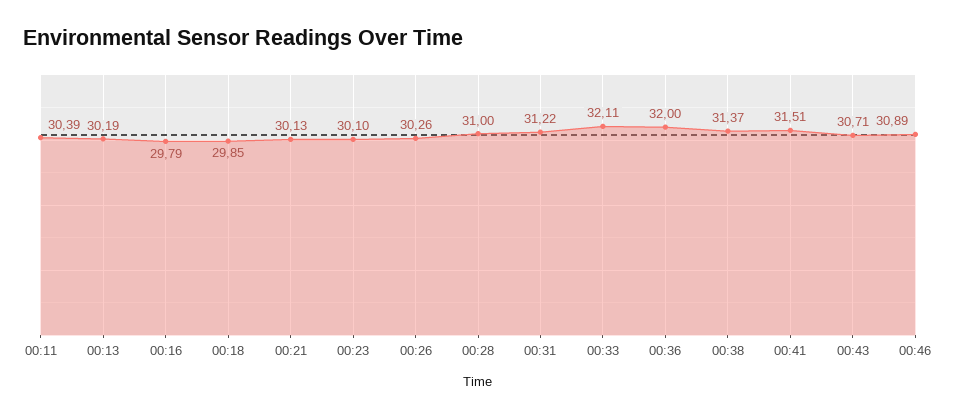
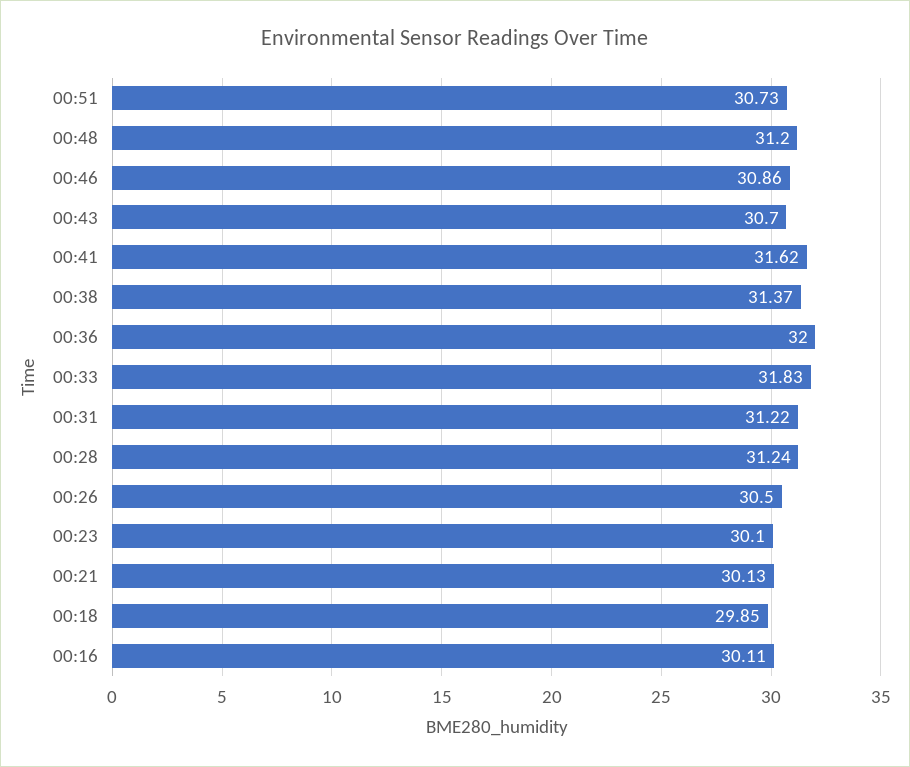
00:11: 30.39 -> none
00:13: 30.19 -> none
00:16: 29.79 -> 30.11
00:26: 30.26 -> 30.5
00:28: 31 -> 31.24
00:33: 32.11 -> 31.83
00:41: 31.51 -> 31.62
00:43: 30.71 -> 30.7
00:46: 30.89 -> 30.86
00:51: none -> 30.73
00:48: none -> 31.2

